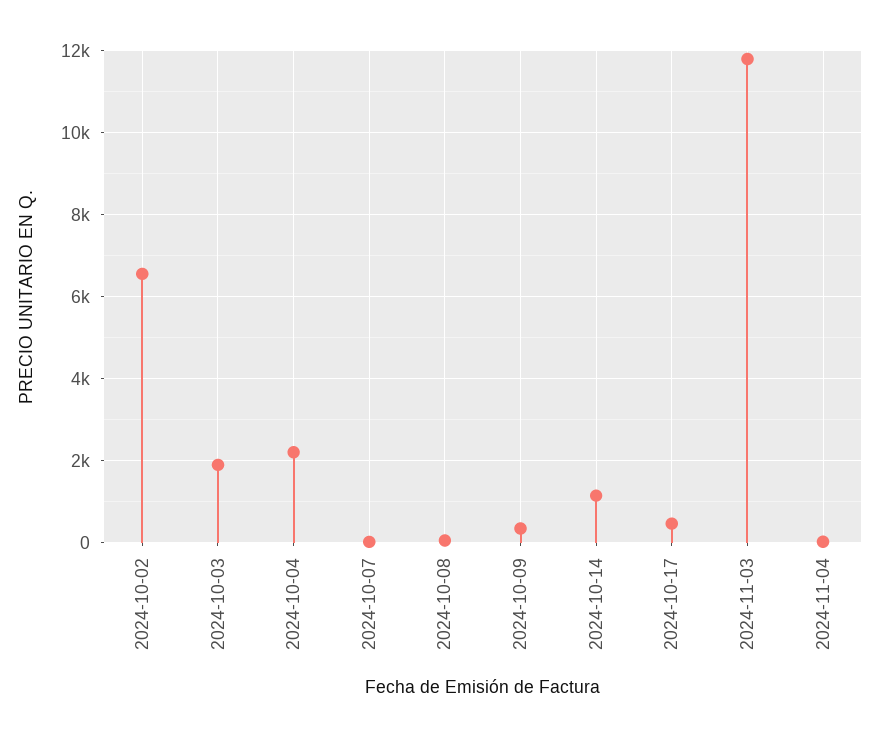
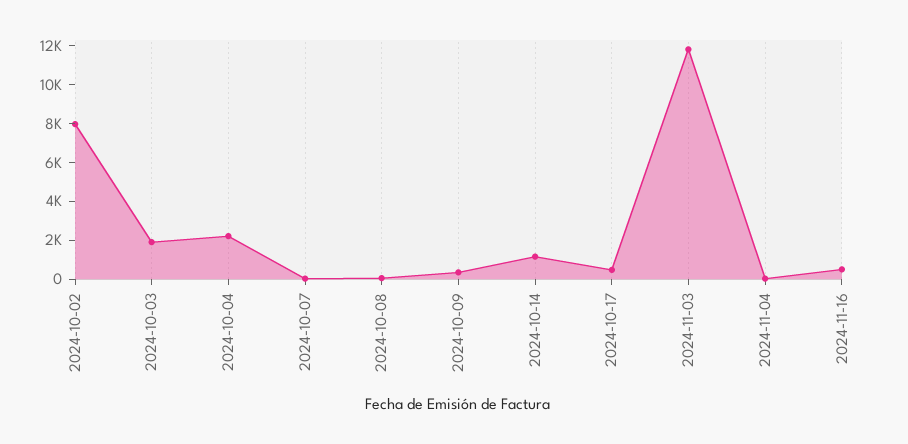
2024-10-02: 6600 -> 8000
2024-11-16: none -> 500

